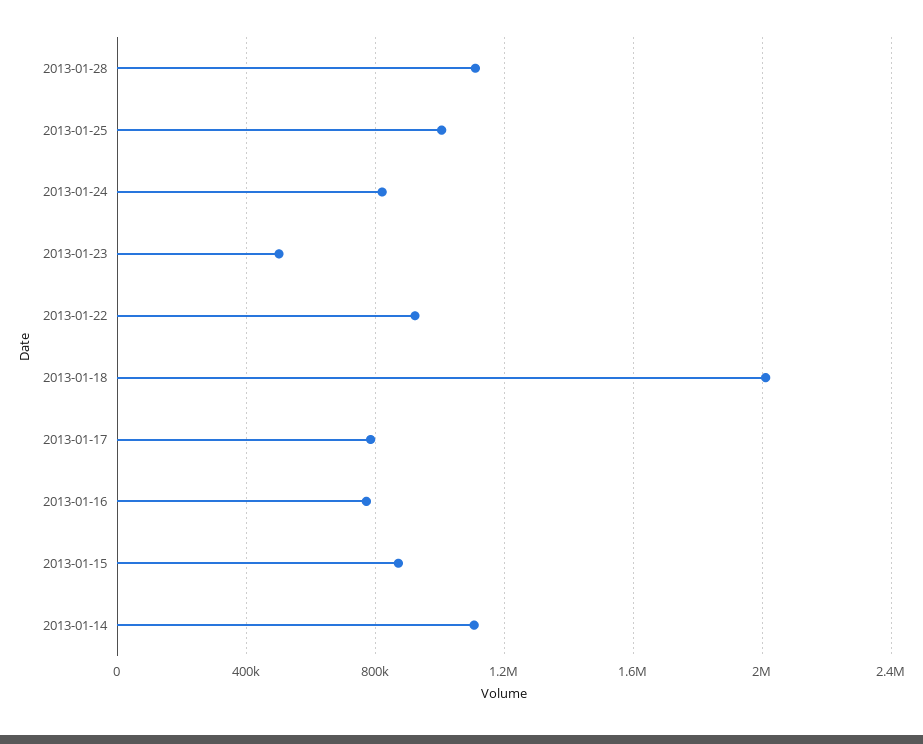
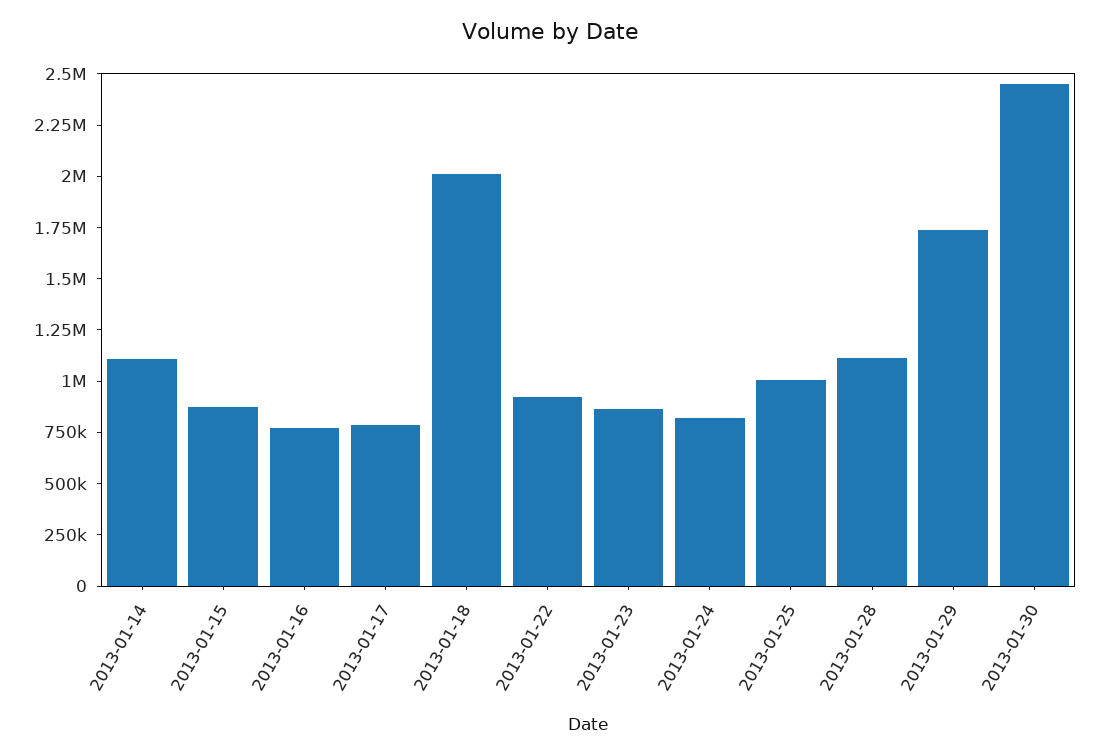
2013-01-23: 500000 -> 850000
2013-01-29: none -> 1750000
2013-01-30: none -> 2450000

